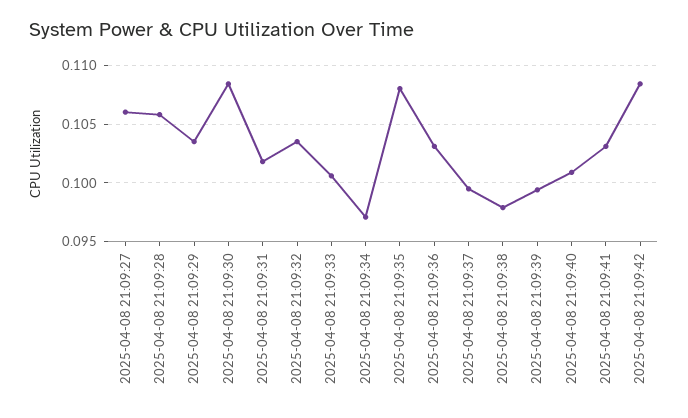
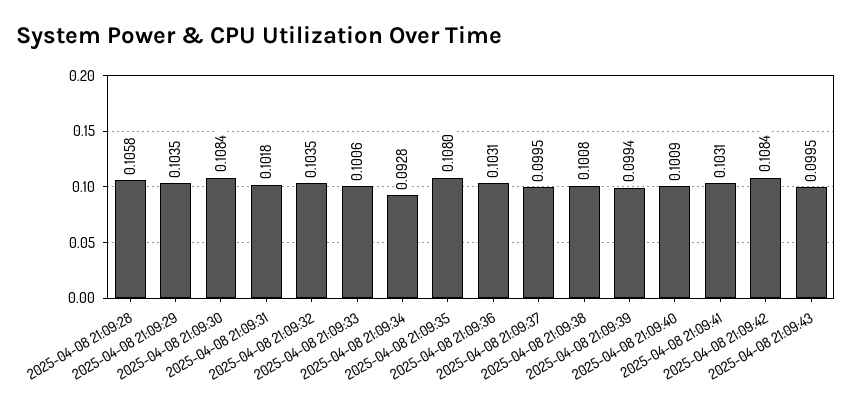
2025-04-08 21:09:27: 0.106 -> none
2025-04-08 21:09:34: 0.097 -> 0.0928
2025-04-08 21:09:38: 0.098 -> 0.1008
2025-04-08 21:09:43: none -> 0.0995

